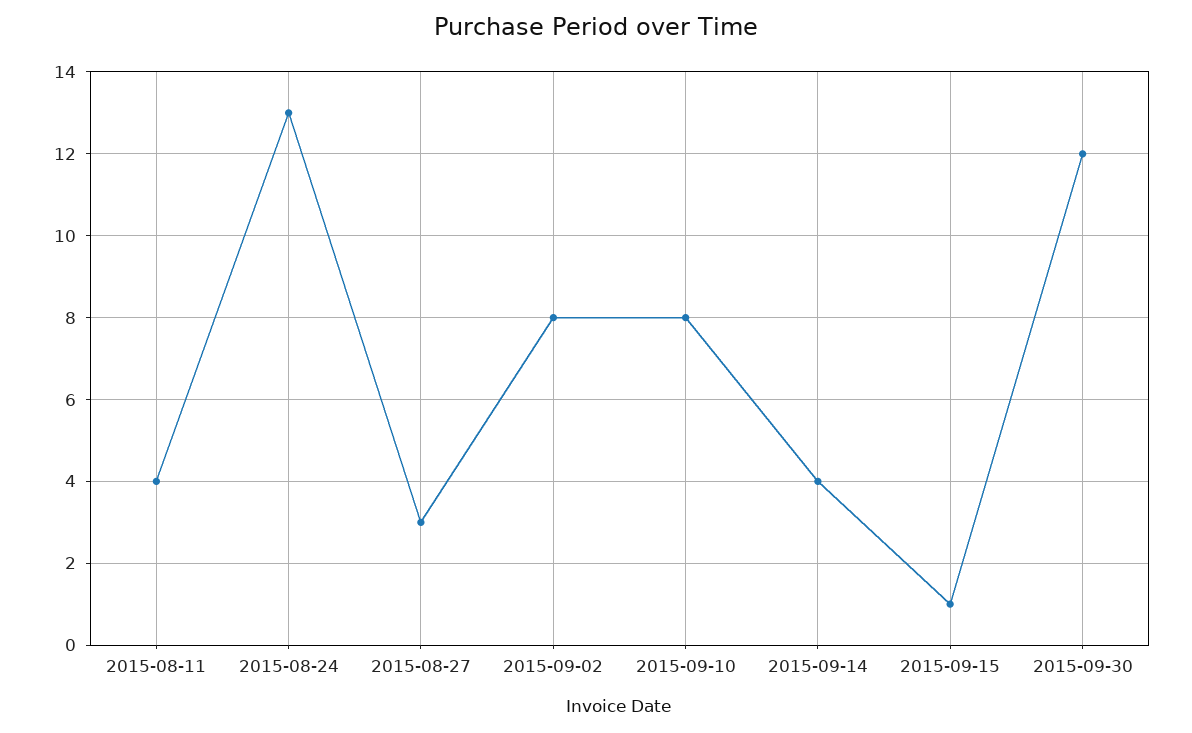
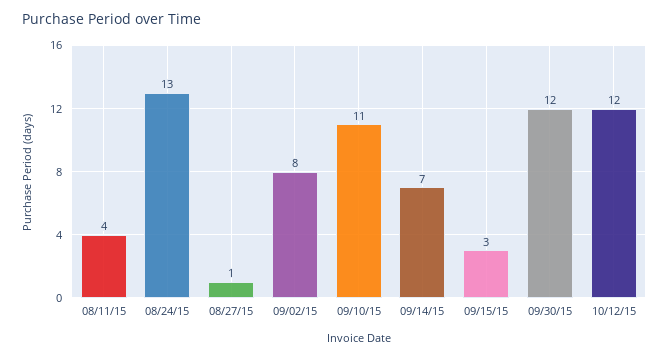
2015-08-27: 3 -> 1
2015-09-10: 8 -> 11
2015-09-14: 4 -> 7
2015-09-15: 1 -> 3
10/12/15: none -> 12

